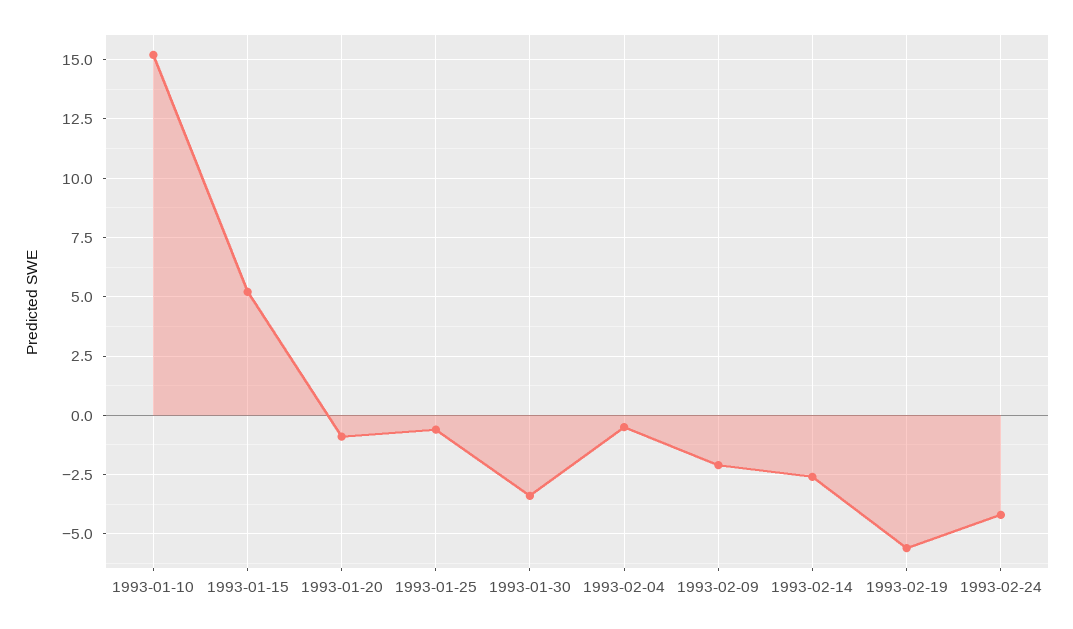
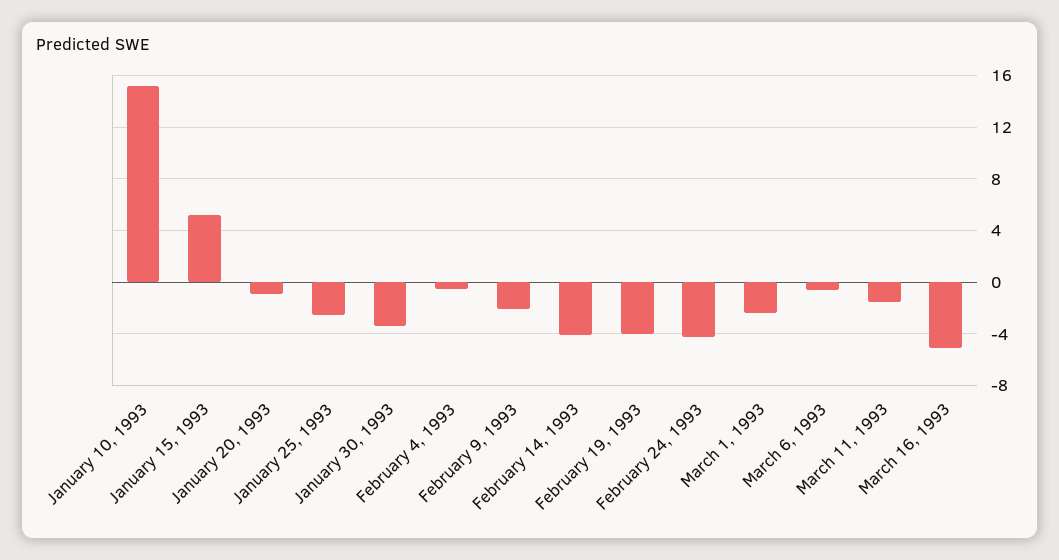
1993-01-25: -0.5 -> -2.5
1993-02-14: -2.5 -> -4
1993-02-19: -5.5 -> -4
March 1, 1993: none -> -2.5
March 6, 1993: none -> -0.5
March 11, 1993: none -> -1.5
March 16, 1993: none -> -5

